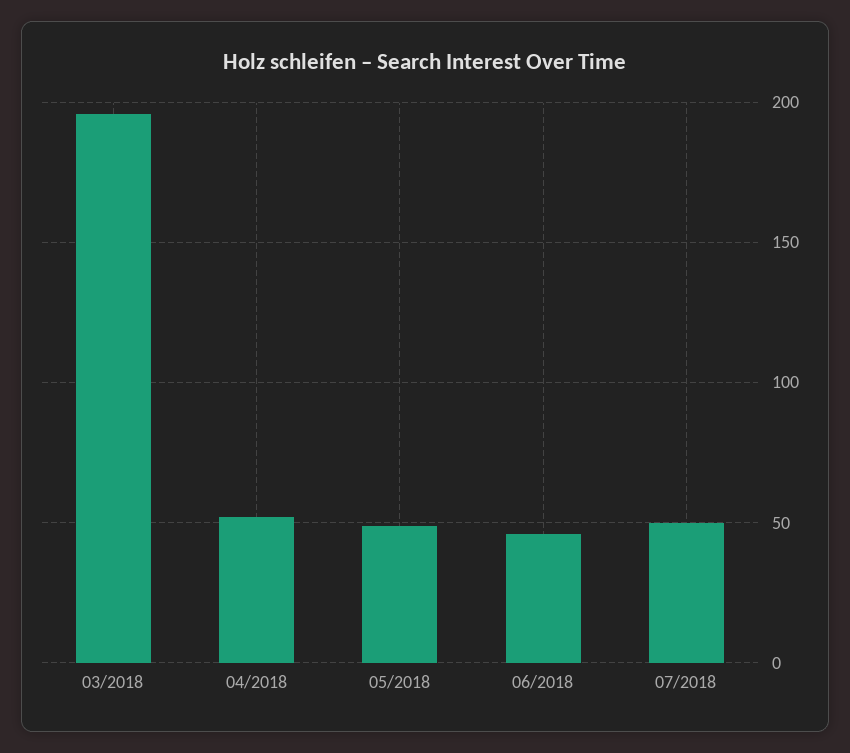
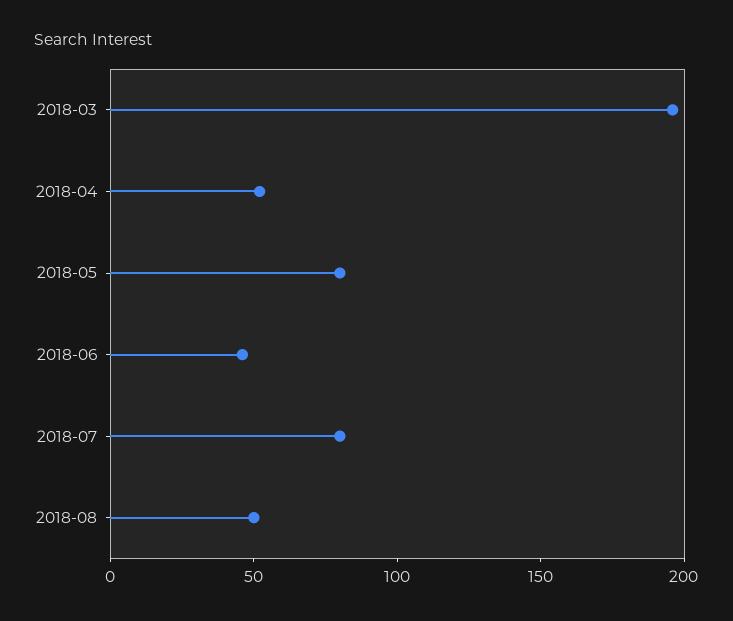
05/2018: 50 -> 80
07/2018: 50 -> 80
2018-08: none -> 50

